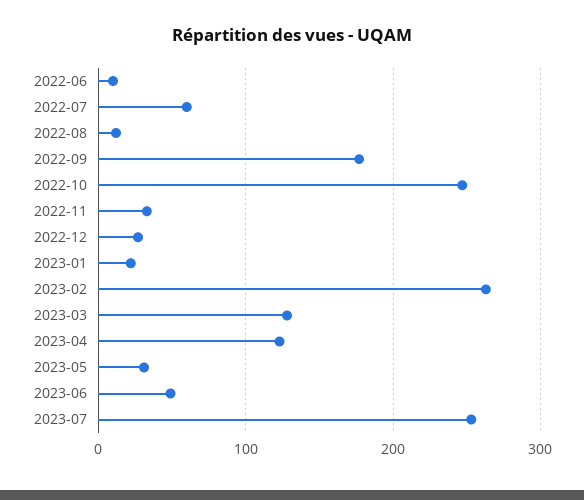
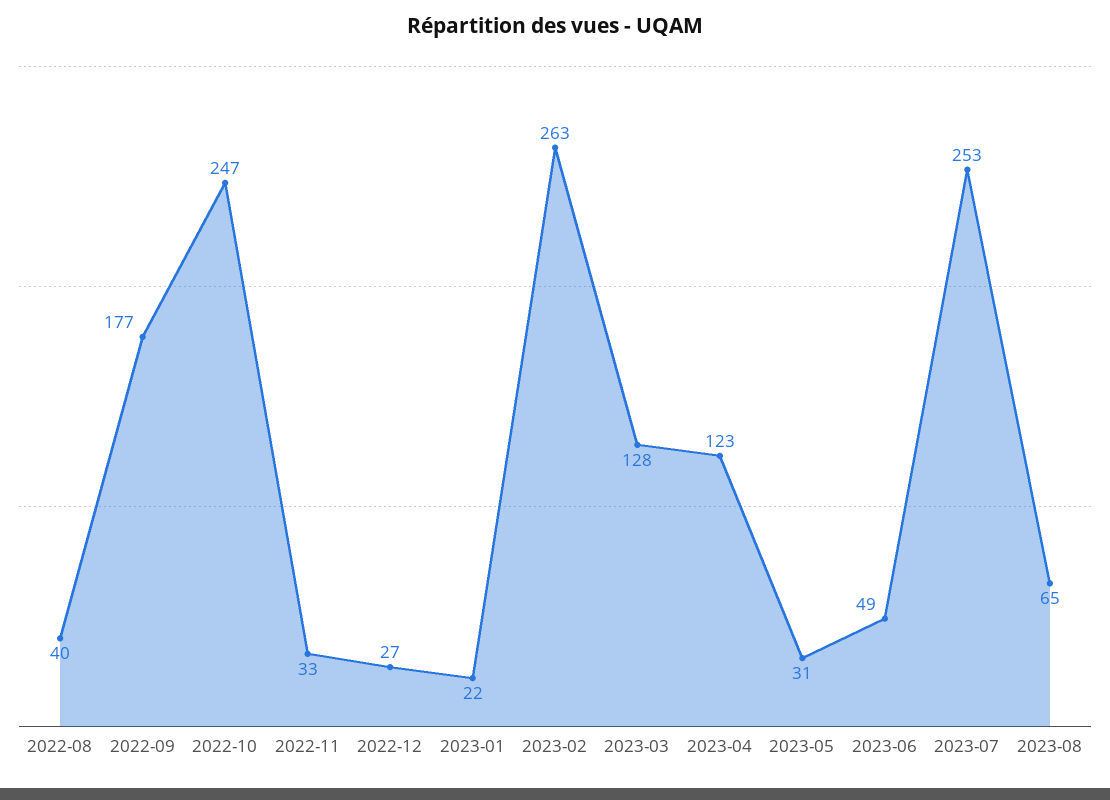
2022-06: 10 -> none
2022-07: 60 -> none
2022-08: 10 -> 40
2023-08: none -> 65

